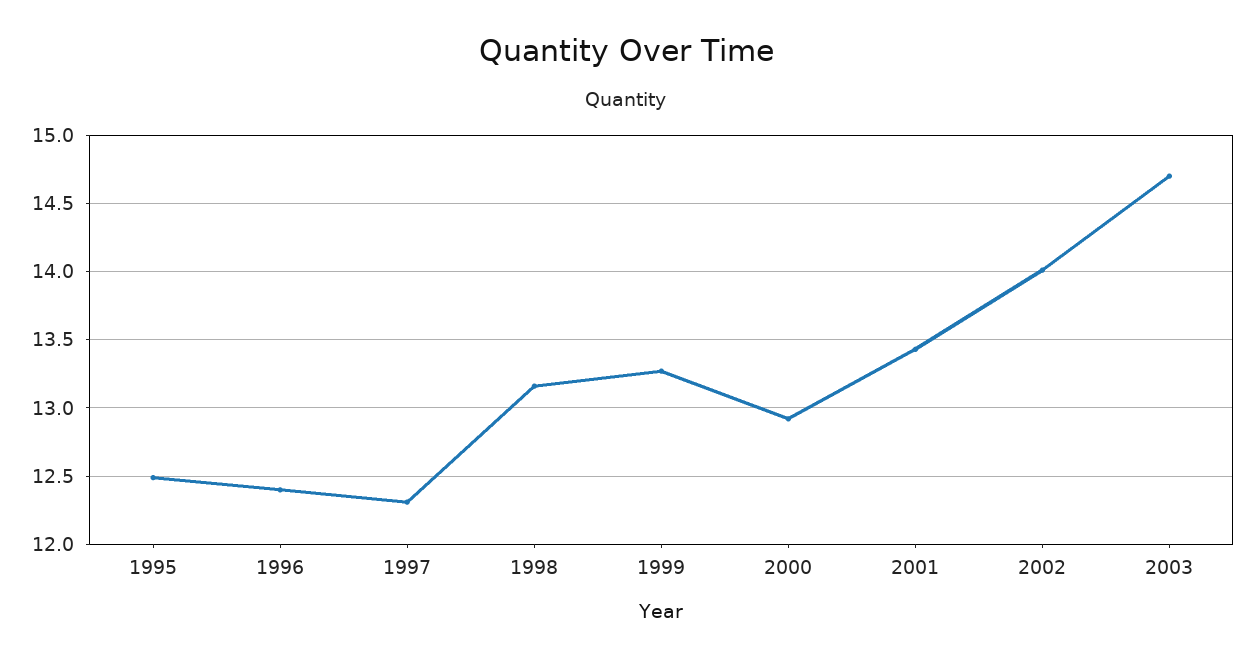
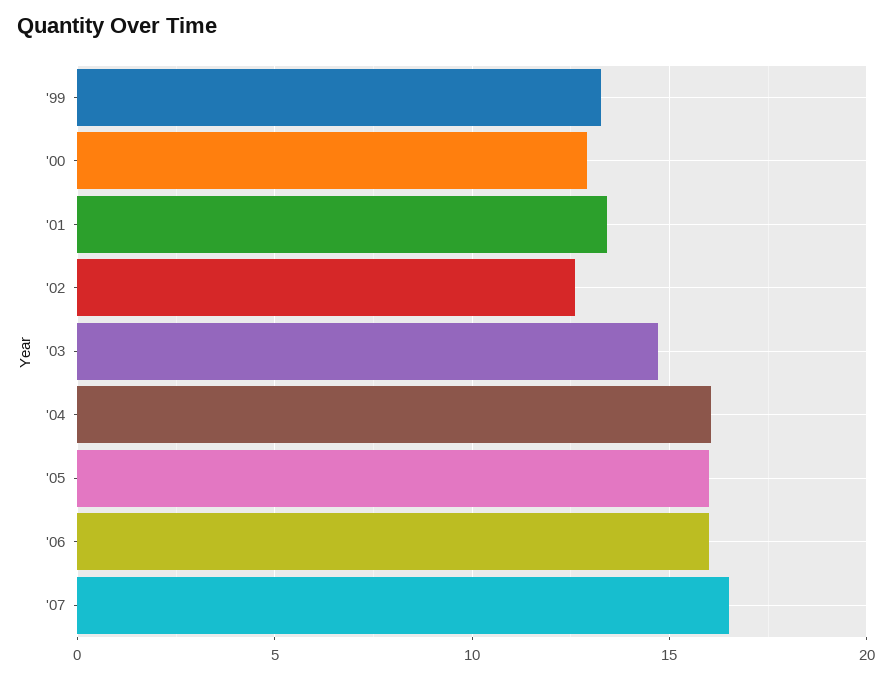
1995: 12.5 -> none
1996: 12.4 -> none
1997: 12.3 -> none
1998: 13.15 -> none
2002: 14 -> 12.5
'04: none -> 16
'05: none -> 16
'06: none -> 16
'07: none -> 16.5

